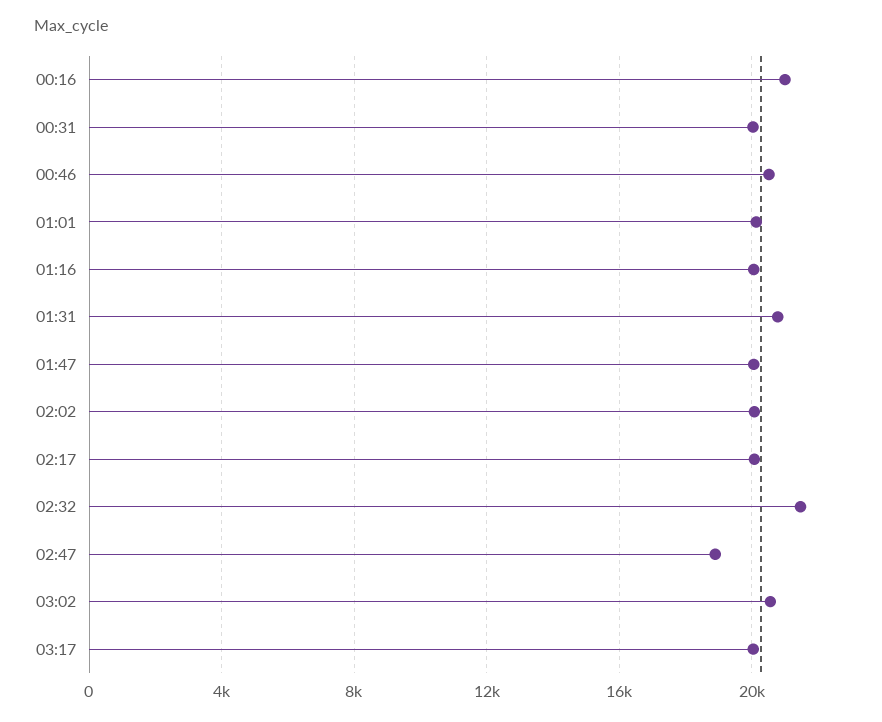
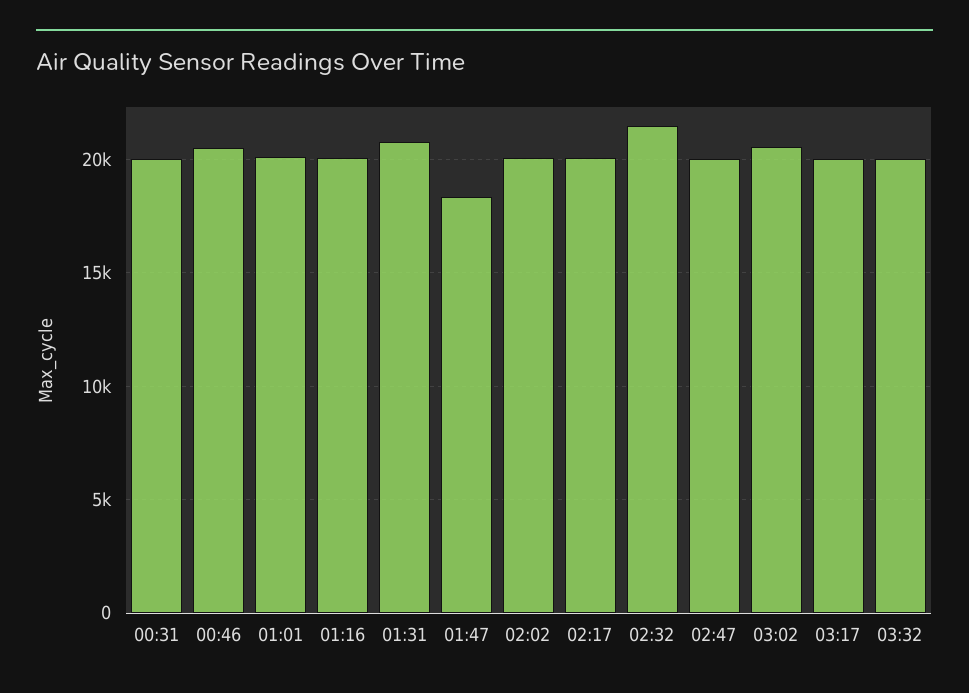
00:16: 21000 -> none
01:47: 20000 -> 18500
02:47: 19000 -> 20000
03:32: none -> 20000

